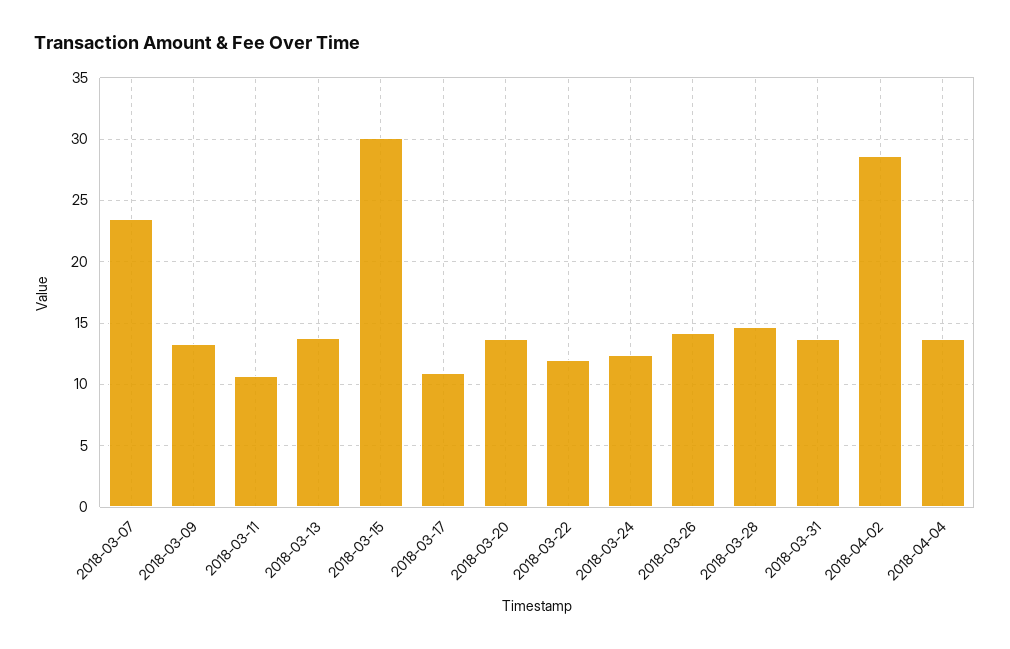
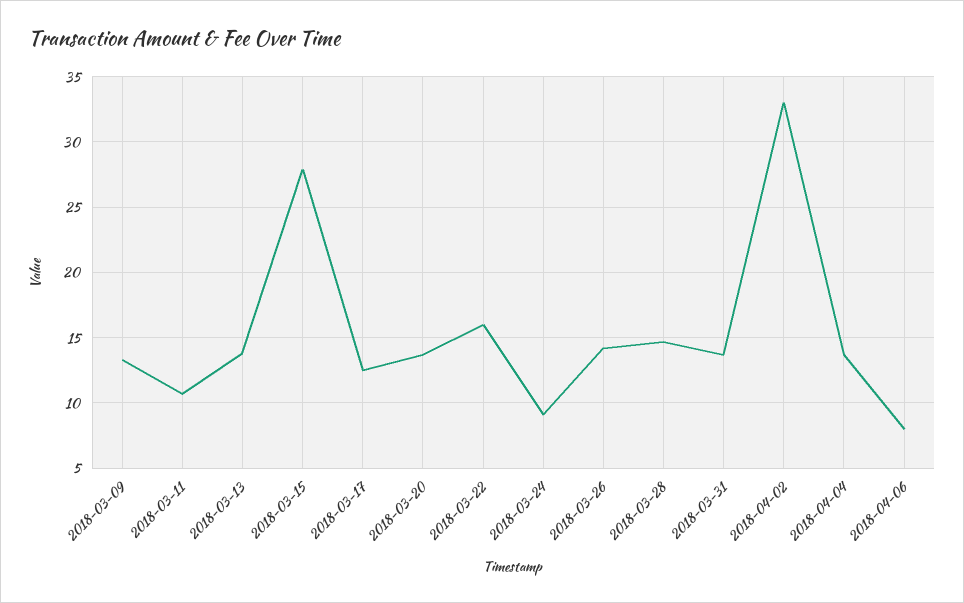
2018-03-07: 23.5 -> none
2018-03-15: 30 -> 28
2018-03-17: 11 -> 12.5
2018-03-22: 12 -> 16
2018-03-24: 12.5 -> 9
2018-04-02: 28.5 -> 33
2018-04-06: none -> 8

